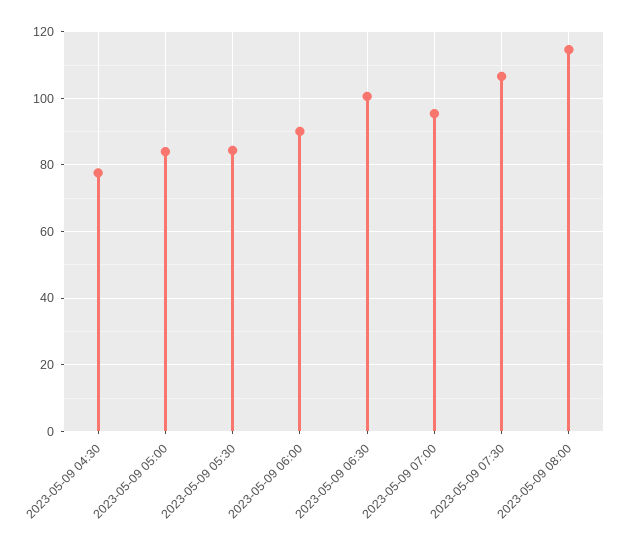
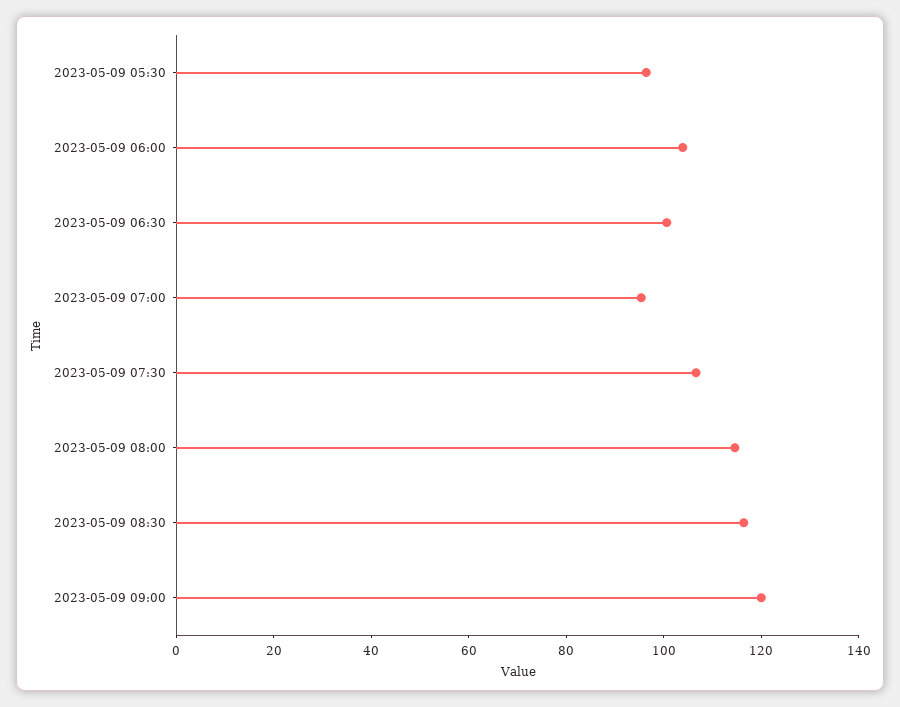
2023-05-09 04:30: 78 -> none
2023-05-09 05:00: 84 -> none
2023-05-09 05:30: 84 -> 95
2023-05-09 06:00: 90 -> 105
2023-05-09 08:30: none -> 115
2023-05-09 09:00: none -> 120

